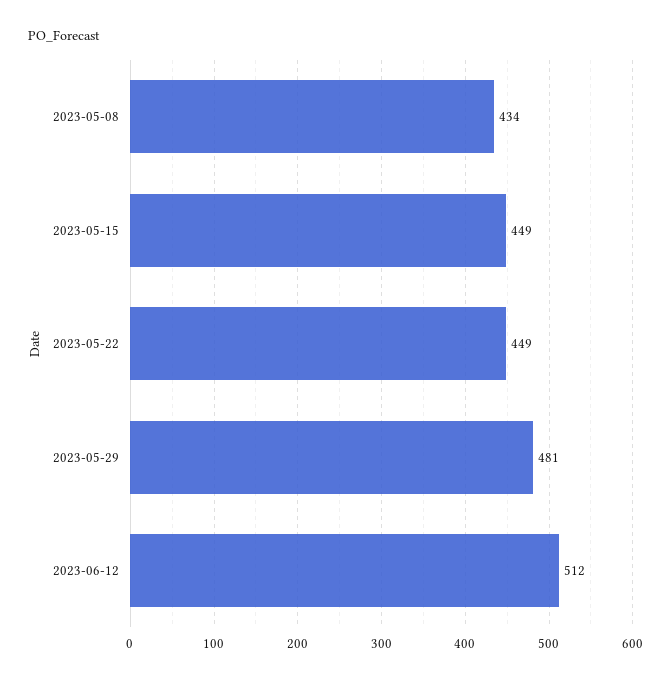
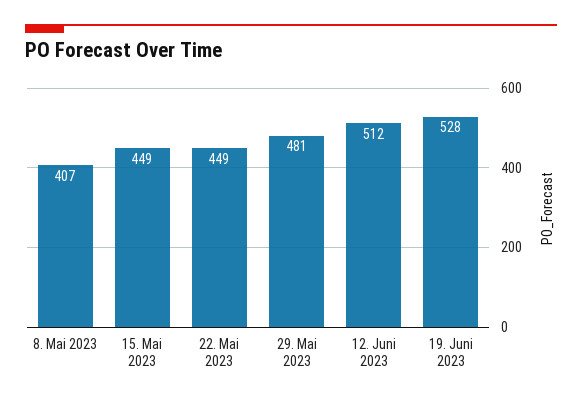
2023-05-08: 434 -> 407
19. Juni 2023: none -> 528

